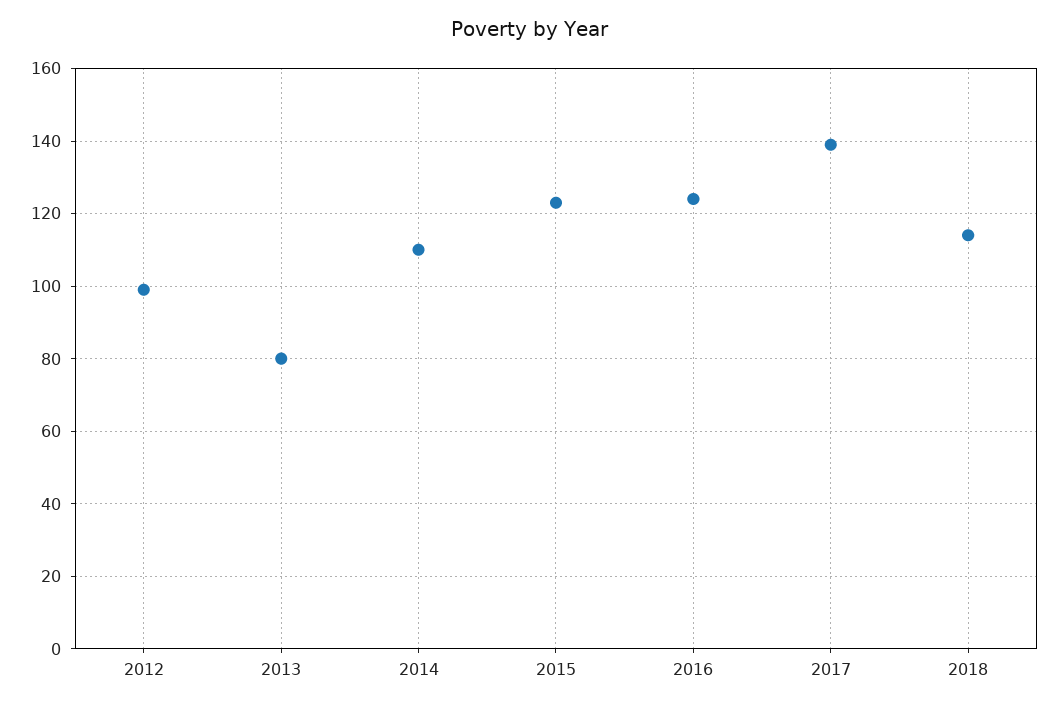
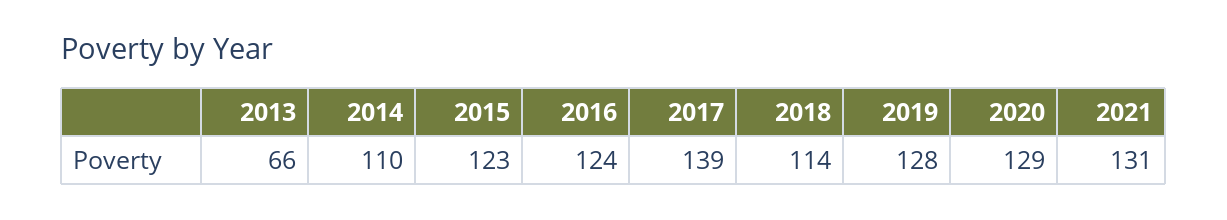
2012: 100 -> none
2013: 80 -> 66
2019: none -> 128
2020: none -> 129
2021: none -> 131

